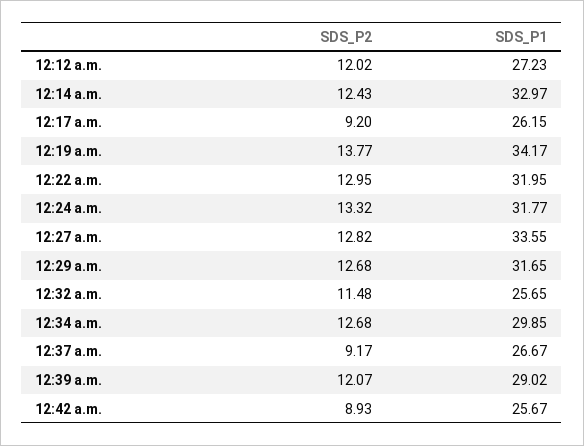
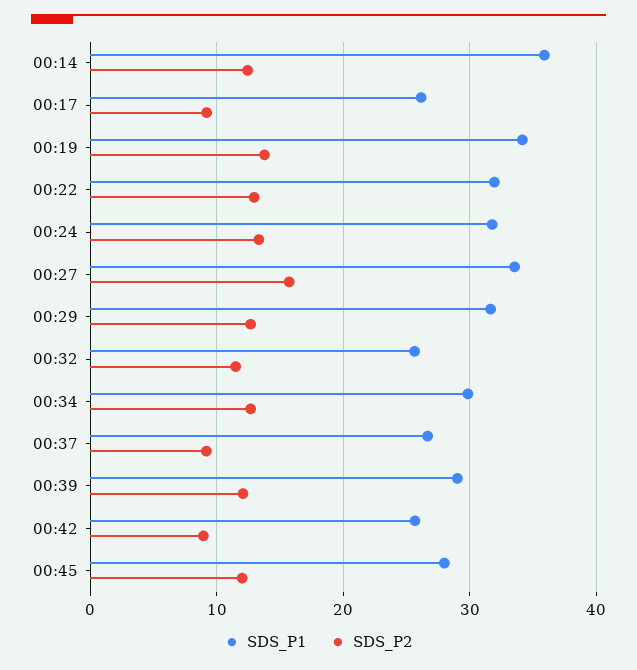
SDS_P2, 12:12 a.m.: 12.02 -> none
SDS_P1, 12:12 a.m.: 27.23 -> none
SDS_P1, 12:14 a.m.: 32.97 -> 36
SDS_P2, 12:27 a.m.: 12.82 -> 16
SDS_P1, 00:45: none -> 28
SDS_P2, 00:45: none -> 12

